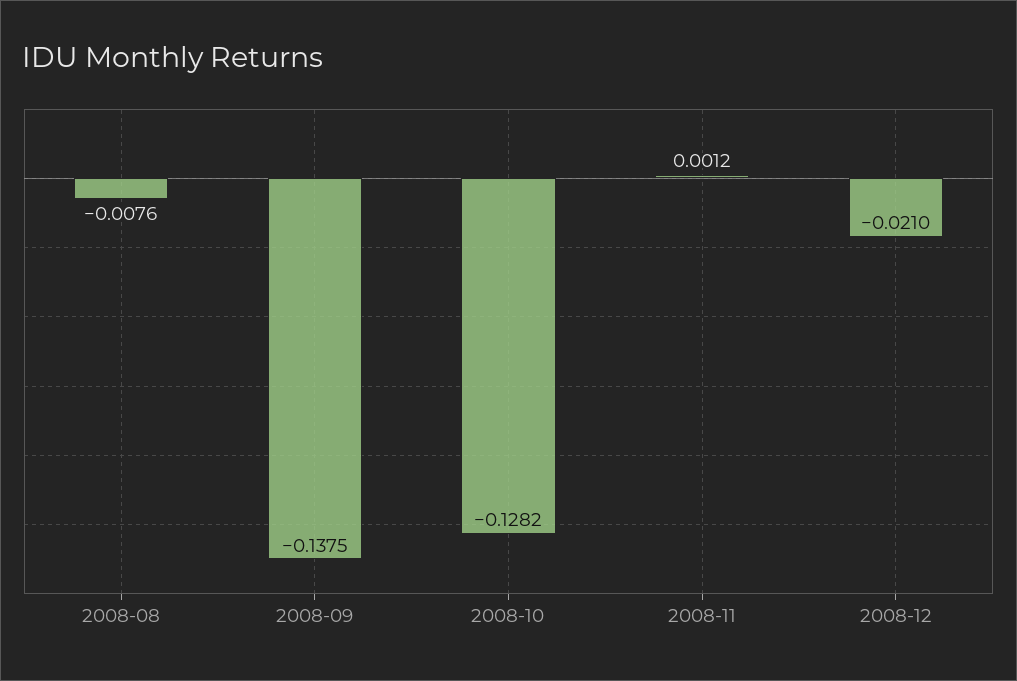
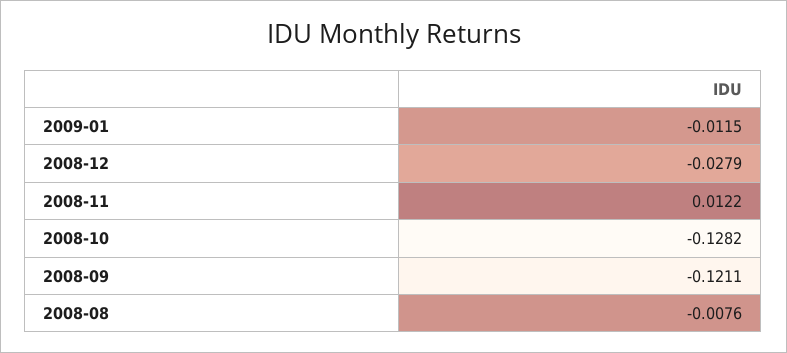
2008-09: -0.1375 -> -0.1211
2008-11: 0.0012 -> 0.0122
2008-12: -0.021 -> -0.0279
2009-01: none -> -0.0115

